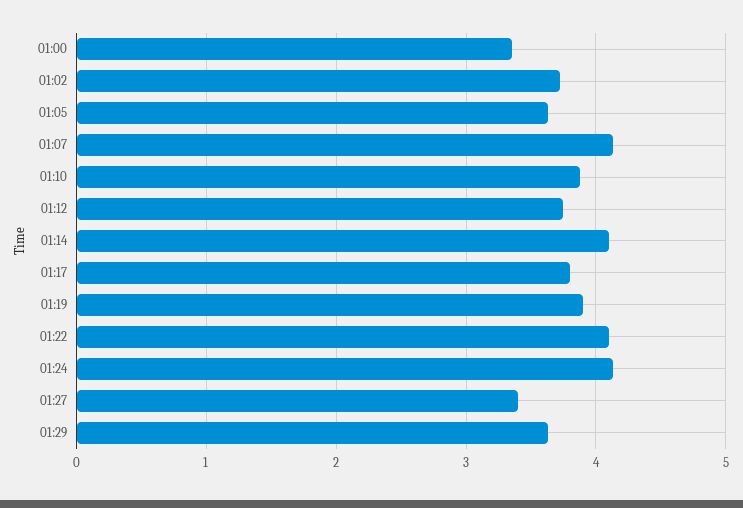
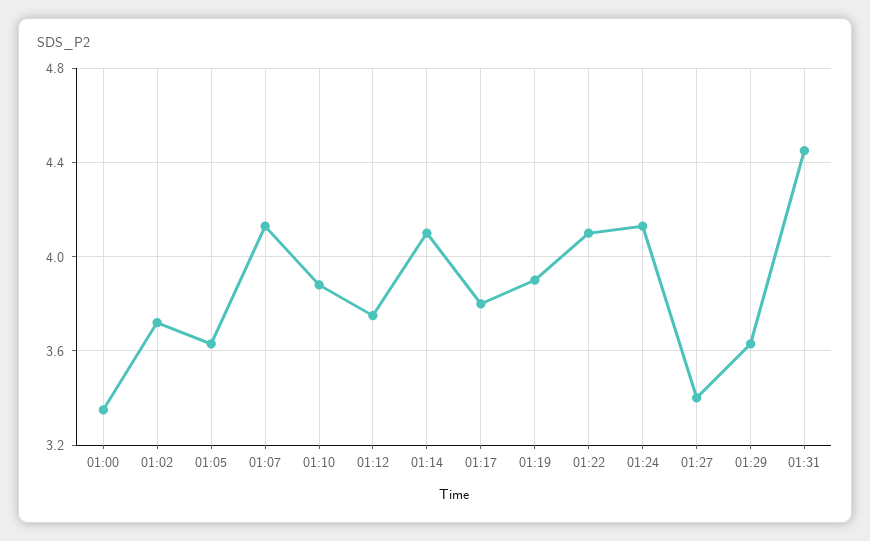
01:31: none -> 4.45

